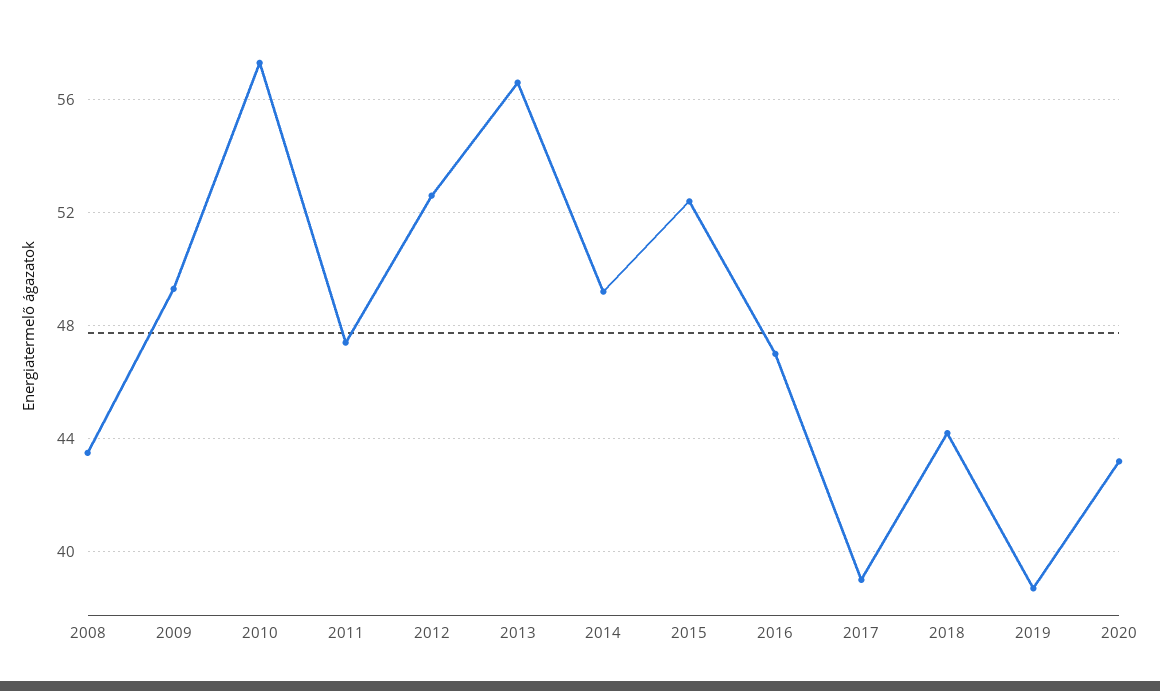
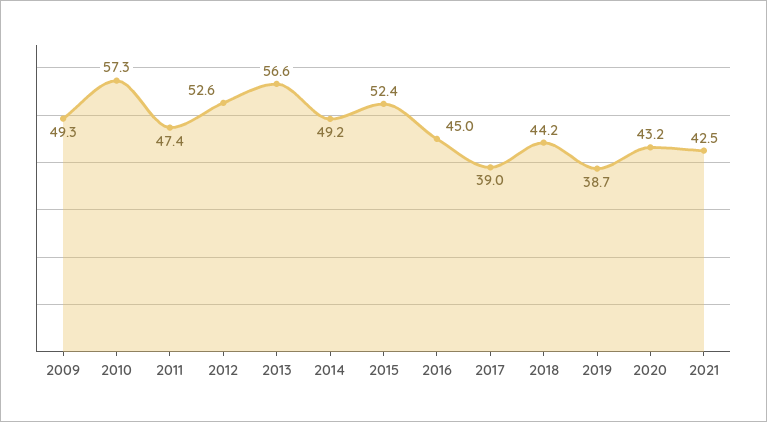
2008: 43.5 -> none
2016: 47 -> 45
2021: none -> 42.5

